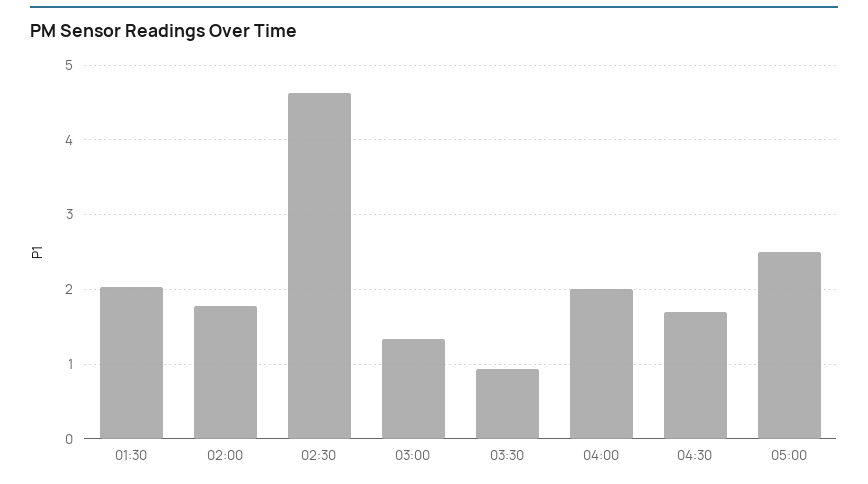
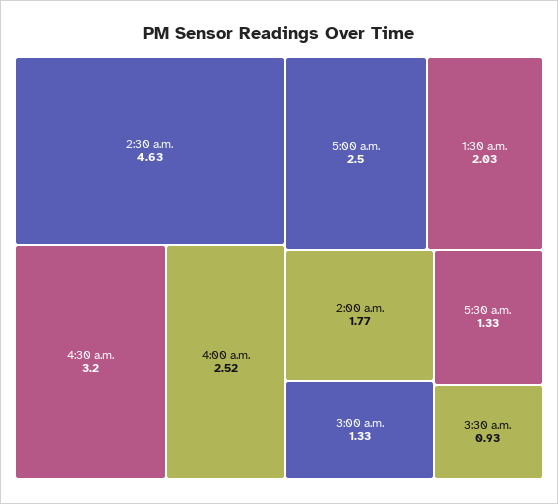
04:00: 2 -> 2.52
04:30: 1.7 -> 3.2
5:30 a.m.: none -> 1.33

